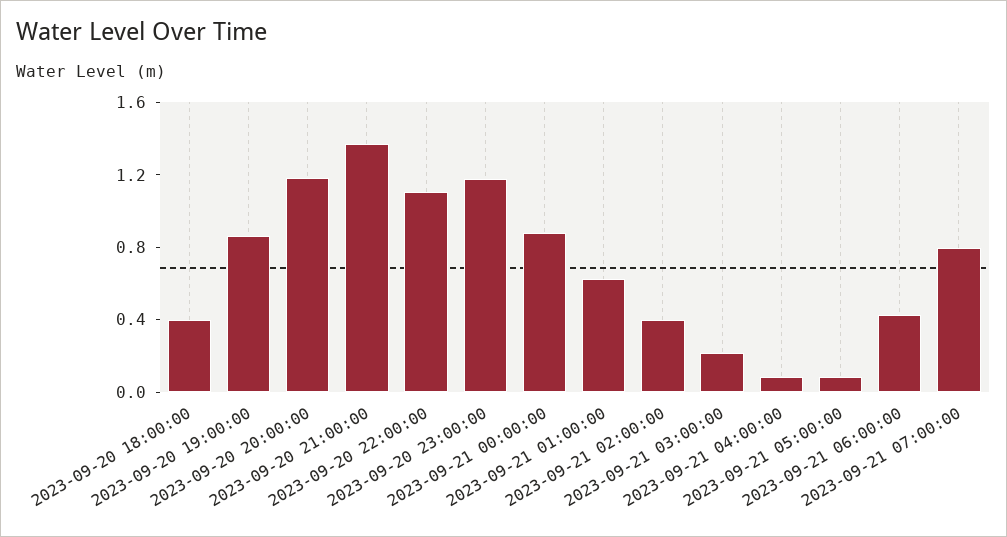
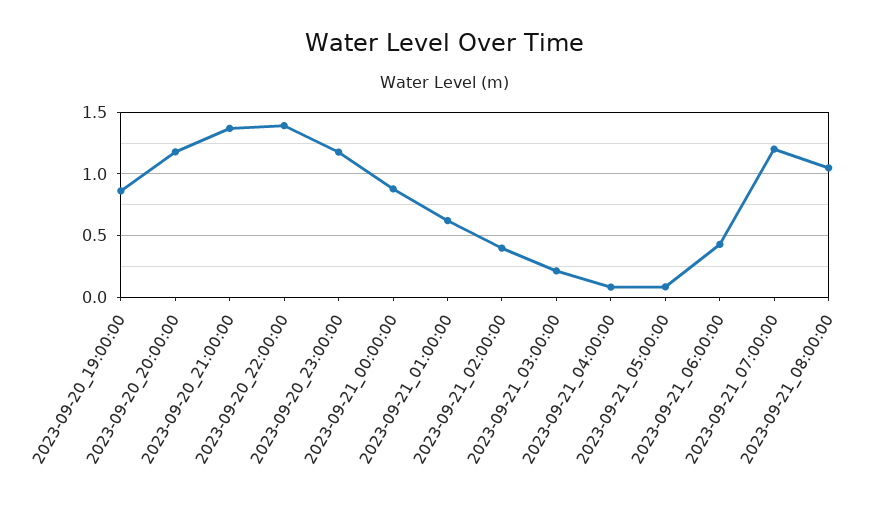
2023-09-20 18:00:00: 0.4 -> none
2023-09-20 22:00:00: 1.1 -> 1.4
2023-09-21 07:00:00: 0.8 -> 1.2
2023-09-21_08:00:00: none -> 1.05

